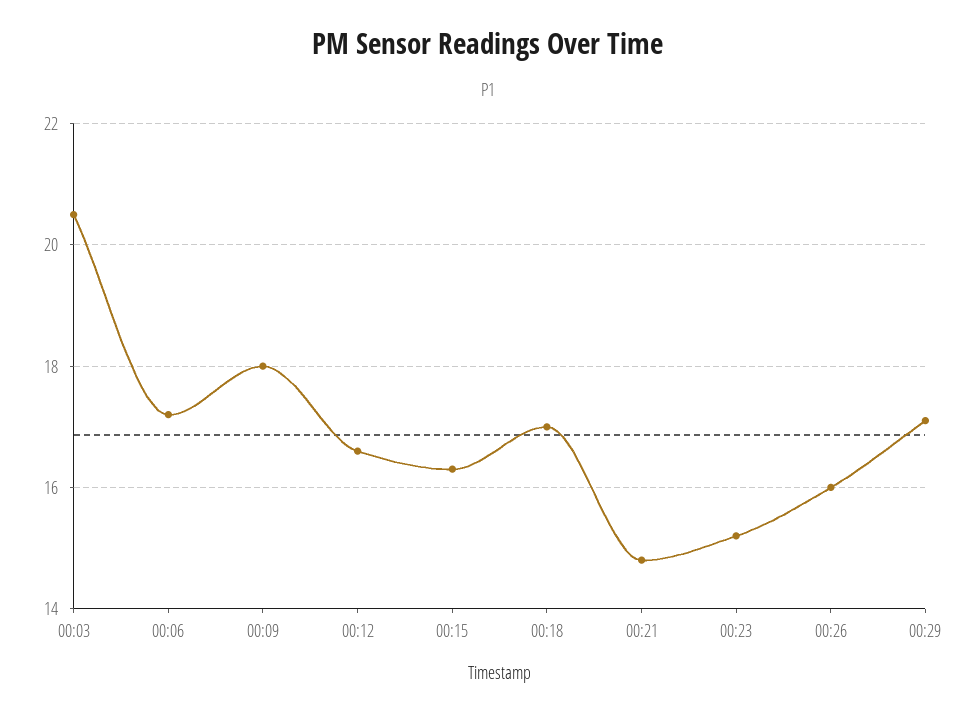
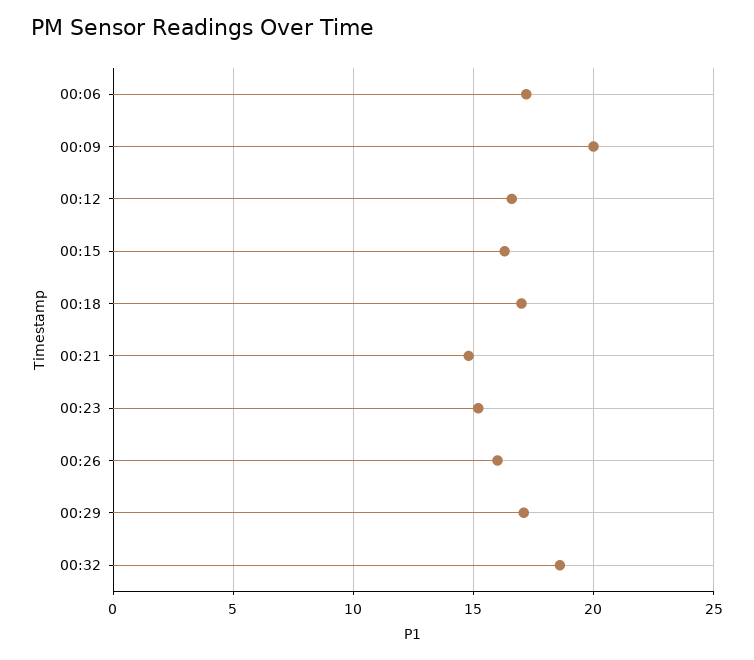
00:03: 20.5 -> none
00:09: 18 -> 20
00:32: none -> 18.5

